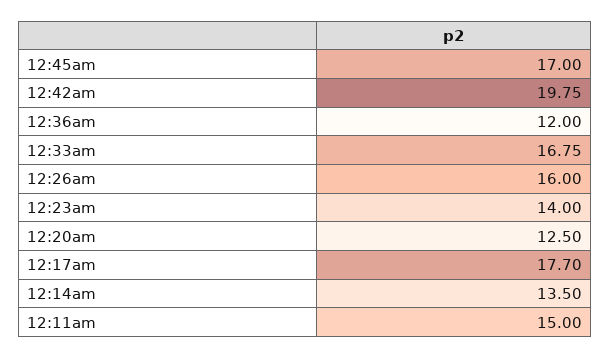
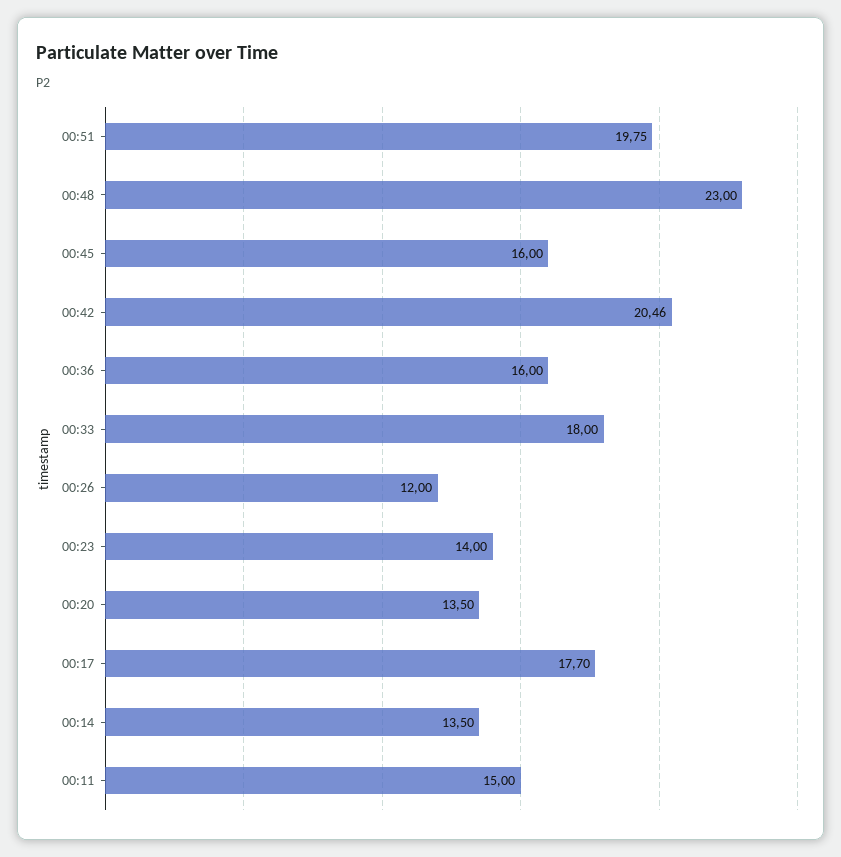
12:45am: 17 -> 16
12:42am: 19.75 -> 20.46
12:36am: 12 -> 16
12:33am: 16.75 -> 18
12:26am: 16 -> 12
12:20am: 12.5 -> 13.5
00:51: none -> 19.75
00:48: none -> 23

